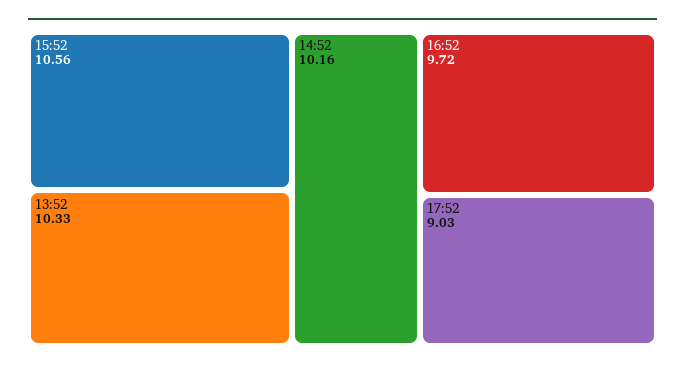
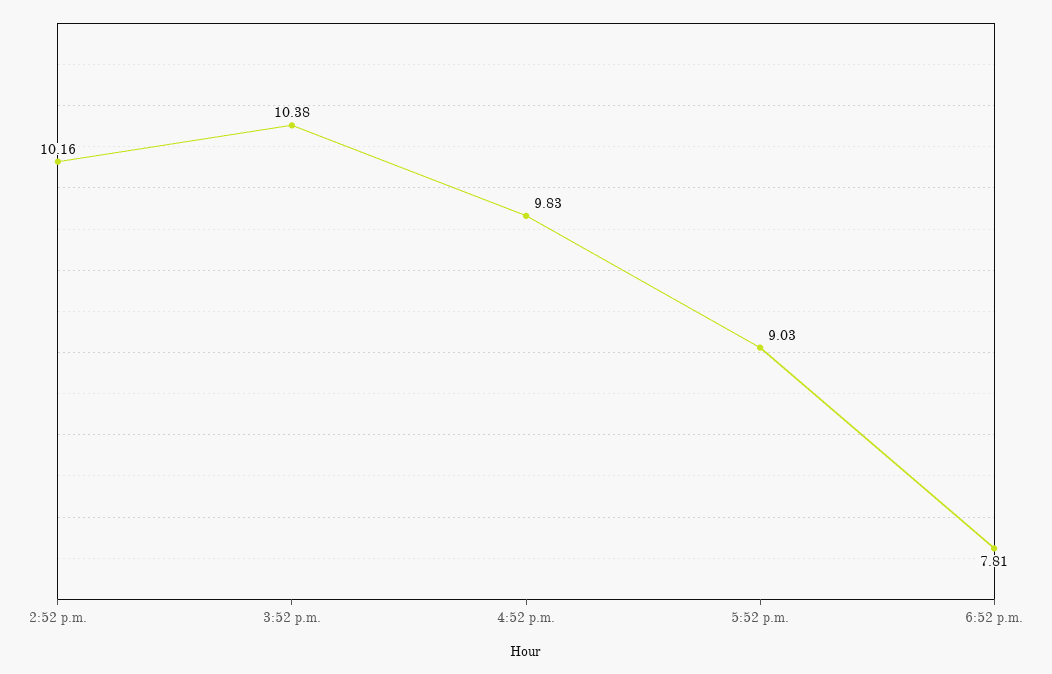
15:52: 10.56 -> 10.38
13:52: 10.33 -> none
16:52: 9.72 -> 9.83
6:52 p.m.: none -> 7.81

